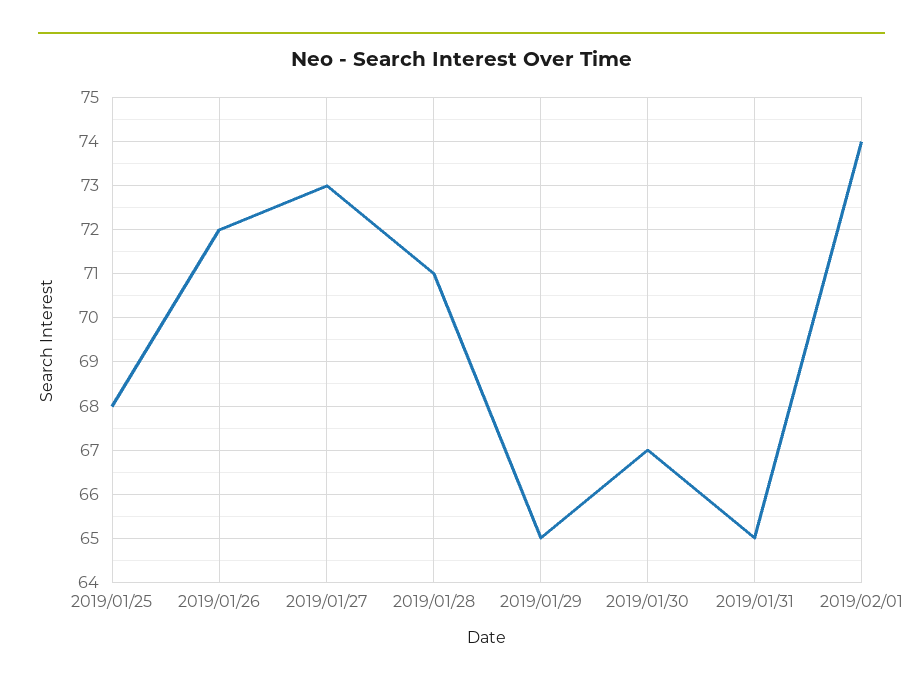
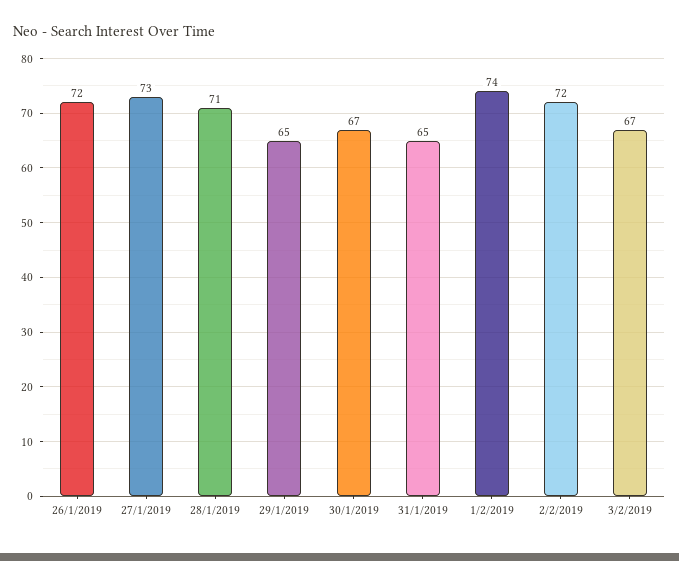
2019/01/25: 68 -> none
2/2/2019: none -> 72
3/2/2019: none -> 67

